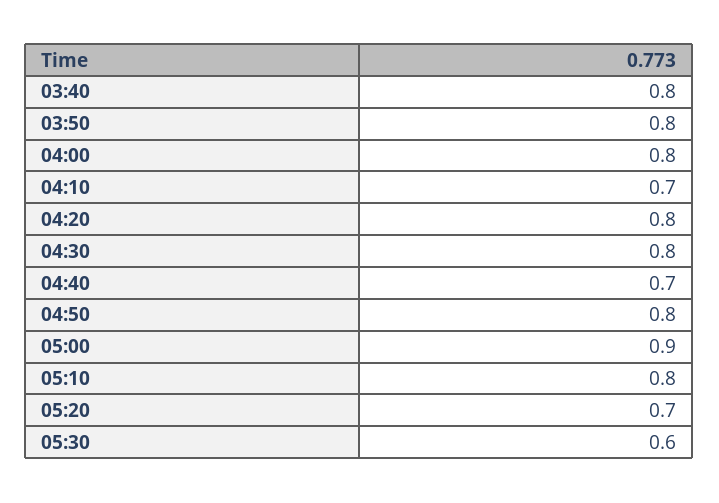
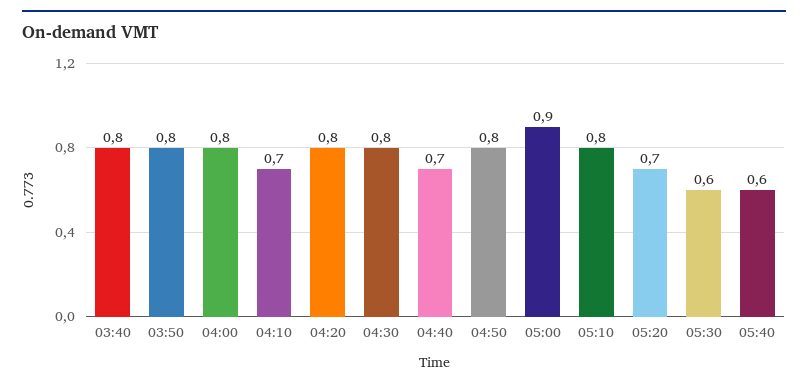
05:40: none -> 0.6

